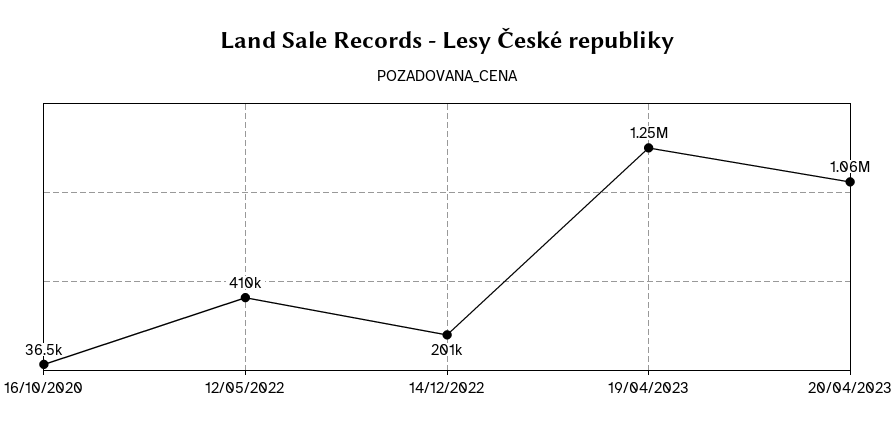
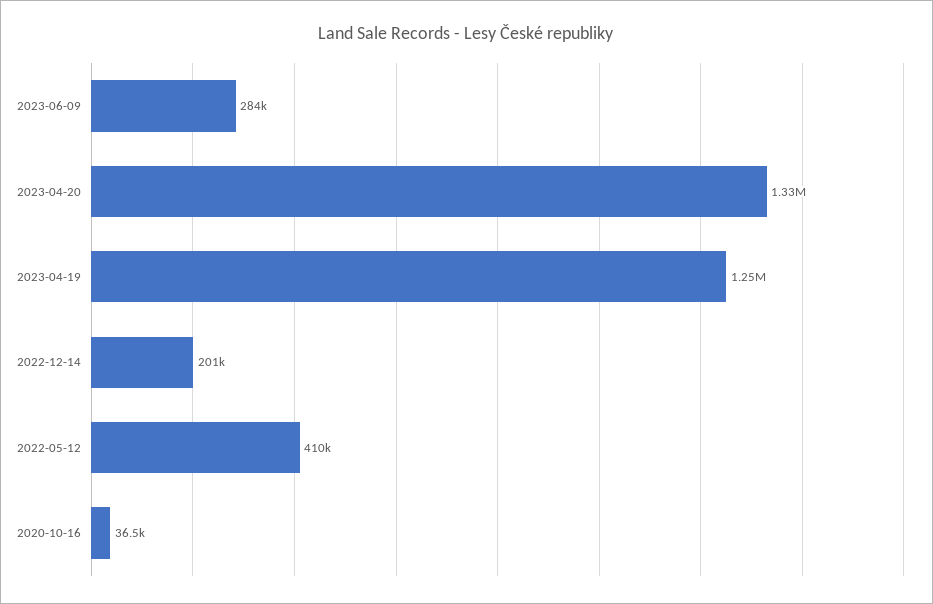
20/04/2023: 1060000 -> 1330000
2023-06-09: none -> 284000

